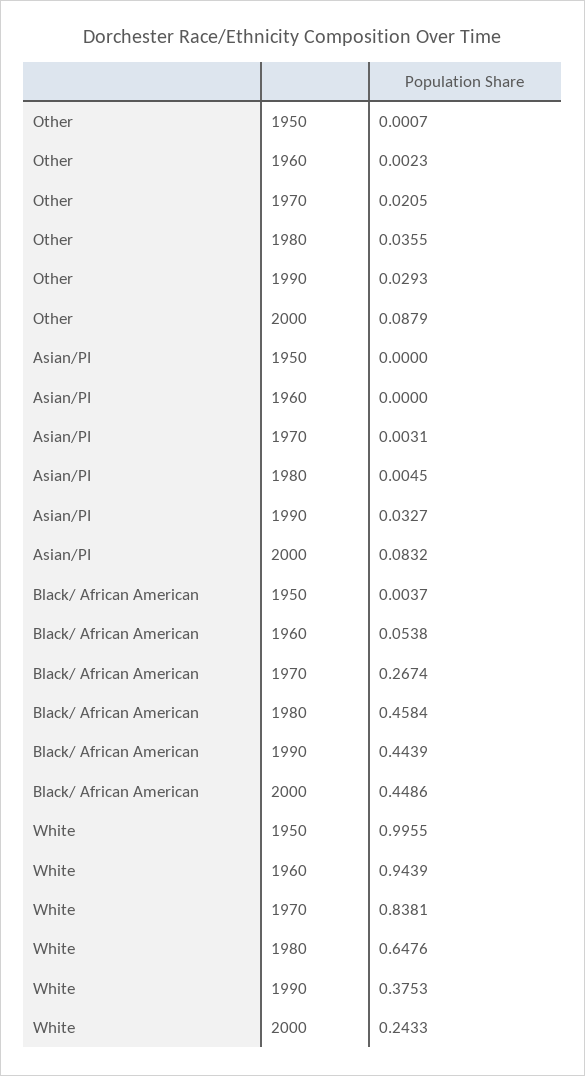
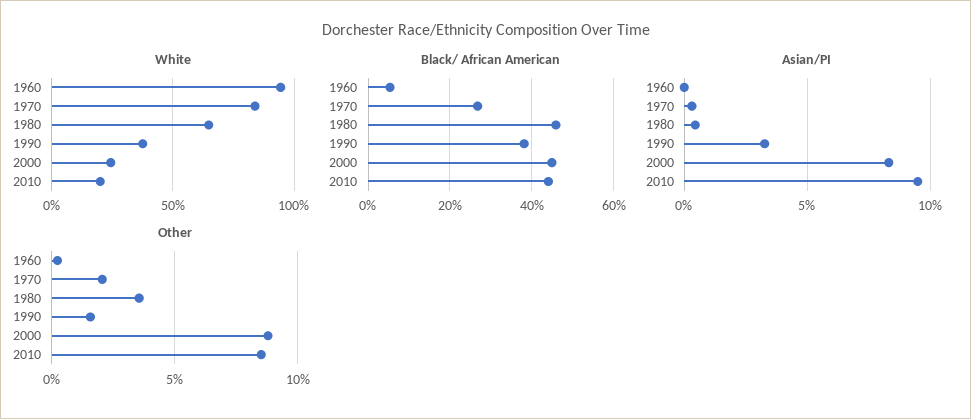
Other, 1950: 0.0007 -> none
Other, 1990: 0.0293 -> 0.015
Asian/PI, 1950: 0 -> none
Black/ African American, 1950: 0.0037 -> none
Black/ African American, 1990: 0.4439 -> 0.38
White, 1950: 0.9955 -> none
White, 2010: none -> 0.2
Black/ African American, 2010: none -> 0.44
Asian/PI, 2010: none -> 0.095
Other, 2010: none -> 0.085

